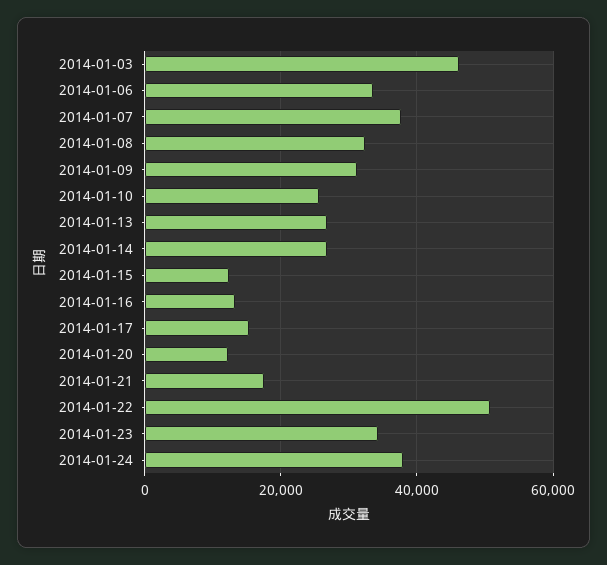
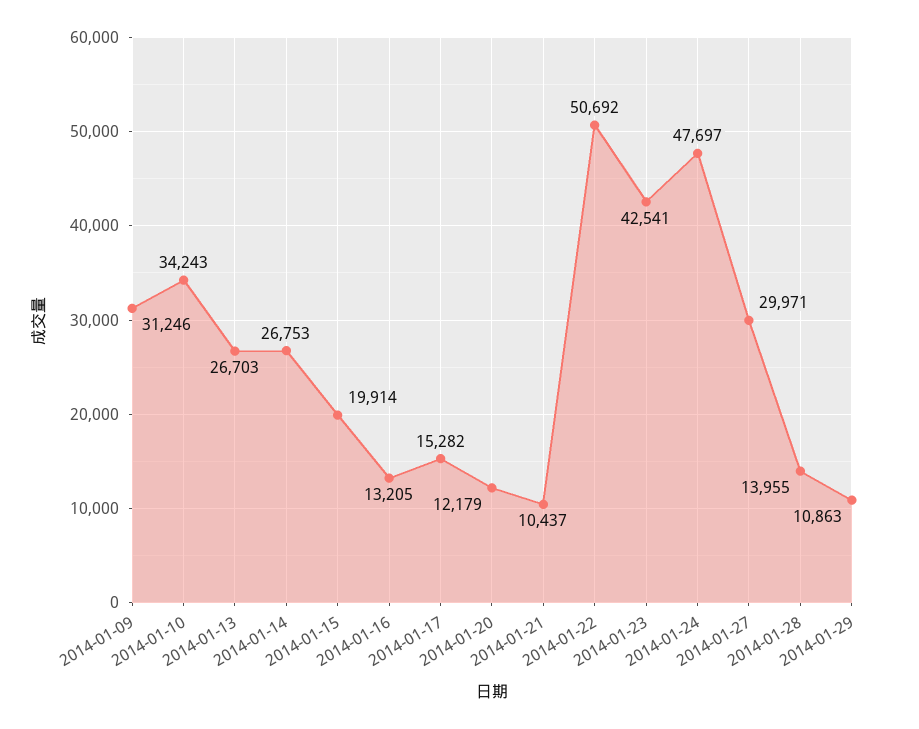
2014-01-03: 46000 -> none
2014-01-06: 34000 -> none
2014-01-07: 38000 -> none
2014-01-08: 32000 -> none
2014-01-10: 26000 -> 34243
2014-01-15: 12000 -> 19914
2014-01-21: 18000 -> 10437
2014-01-23: 34000 -> 42541
2014-01-24: 38000 -> 47697
2014-01-27: none -> 29971
2014-01-28: none -> 13955
2014-01-29: none -> 10863

